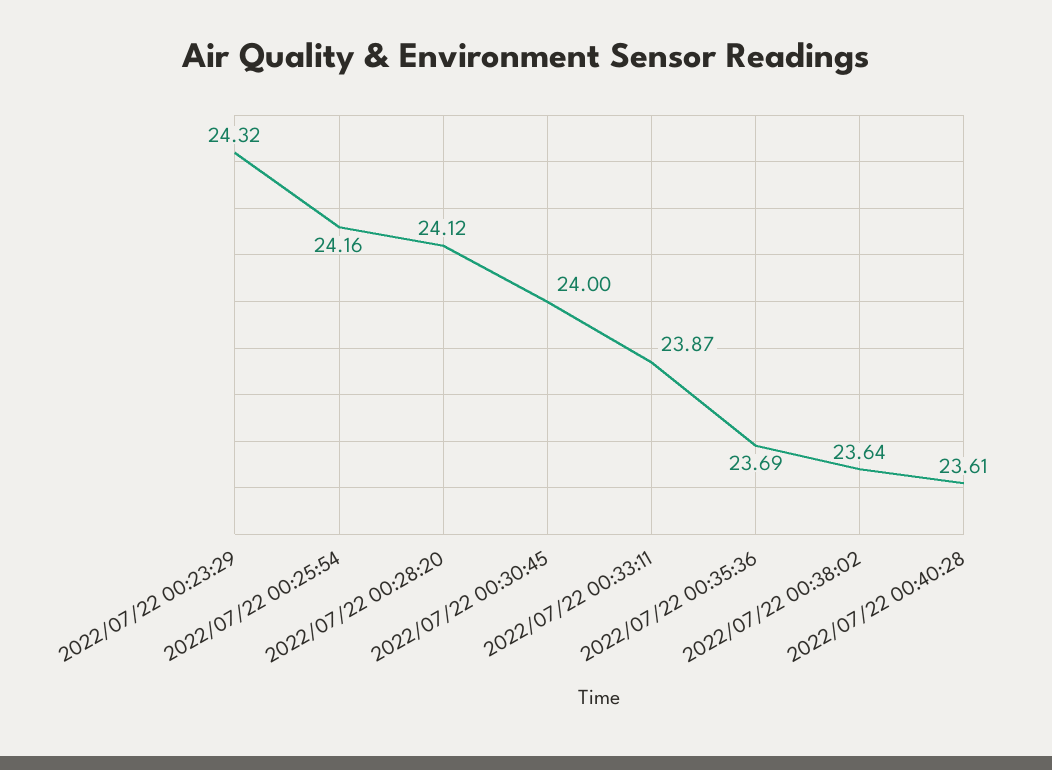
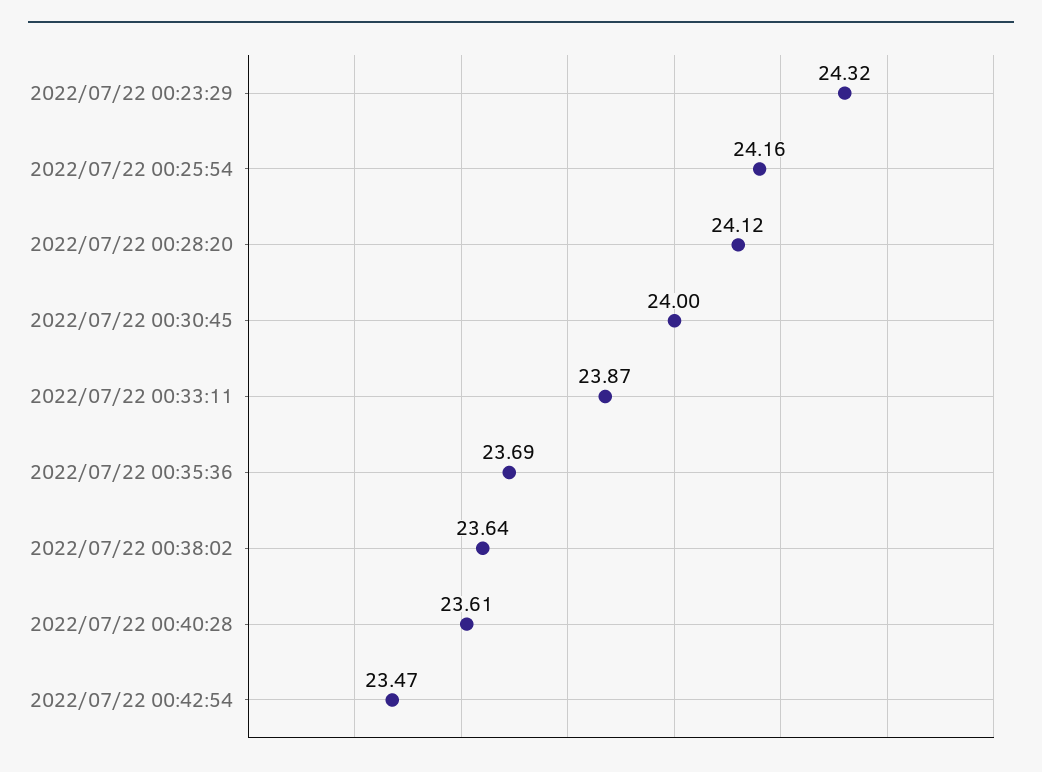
2022/07/22 00:42:54: none -> 23.47

